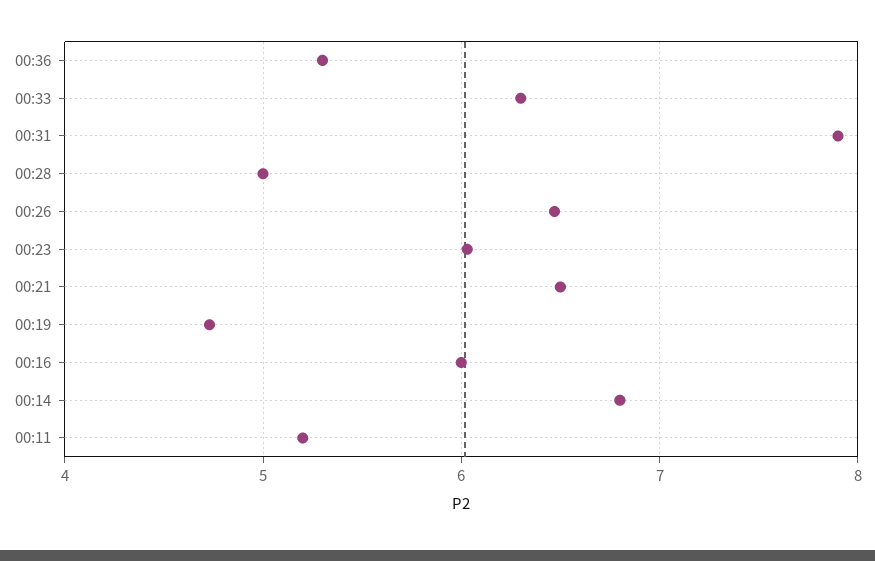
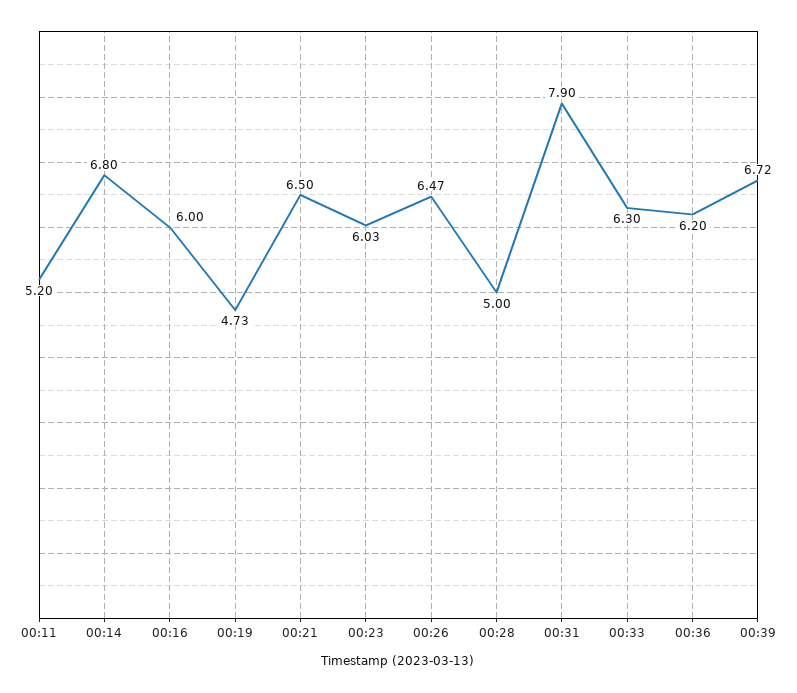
00:36: 5.3 -> 6.2
00:39: none -> 6.72

